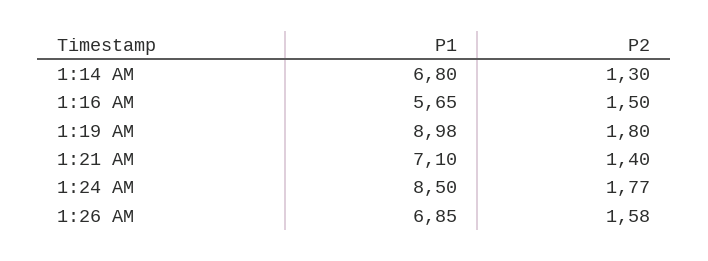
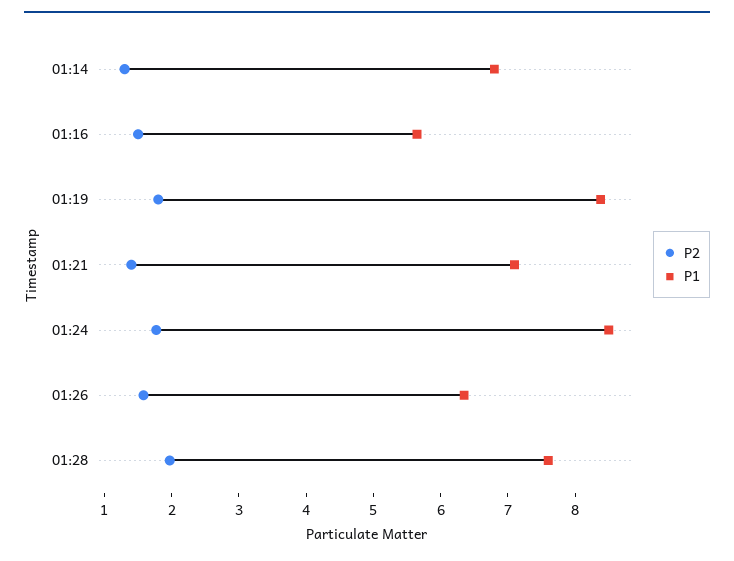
P1, 1:19 AM: 8.98 -> 8.4
P1, 1:26 AM: 6.85 -> 6.4
P2, 01:28: none -> 2
P1, 01:28: none -> 7.6

